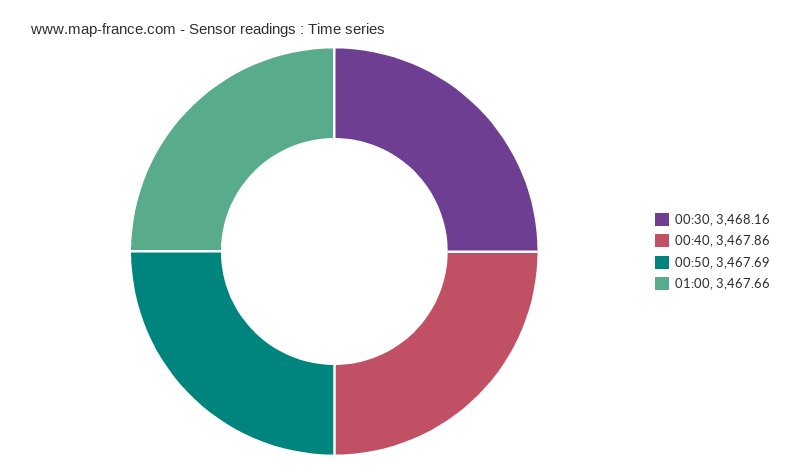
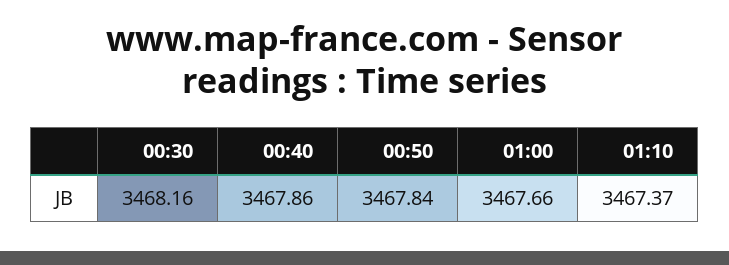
00:50: 3467.69 -> 3467.84
01:10: none -> 3467.37

